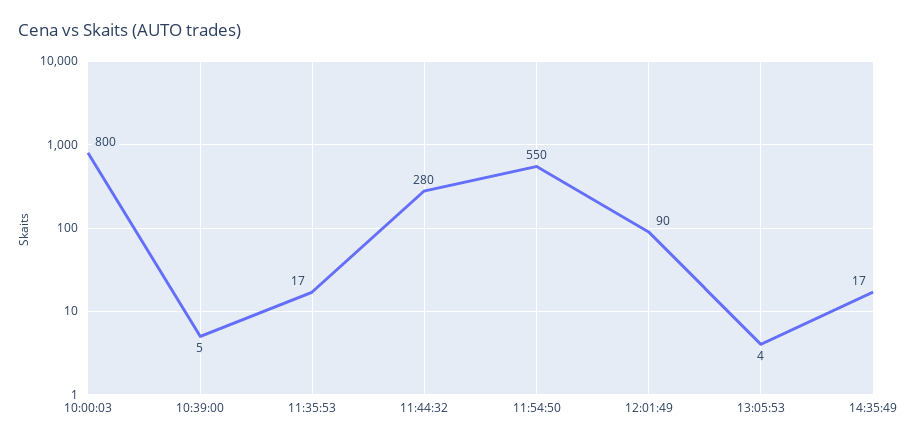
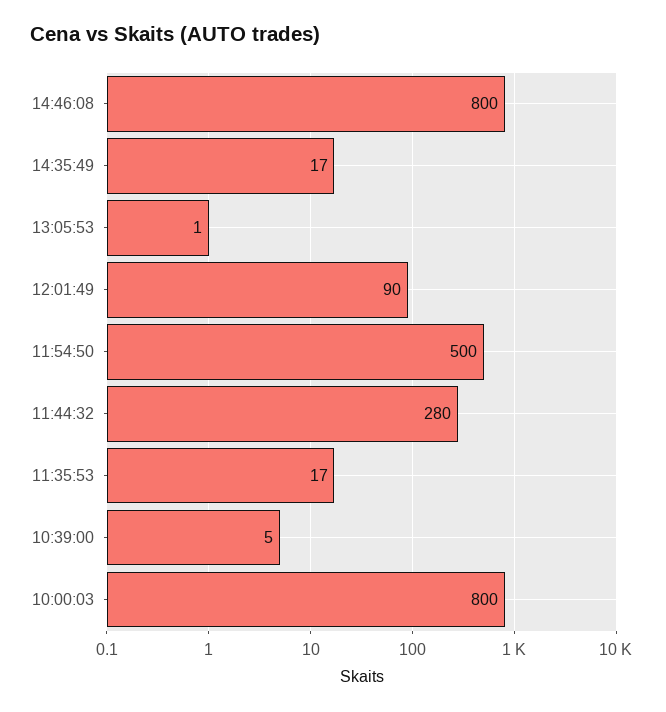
11:54:50: 550 -> 500
13:05:53: 4 -> 1
14:46:08: none -> 800

